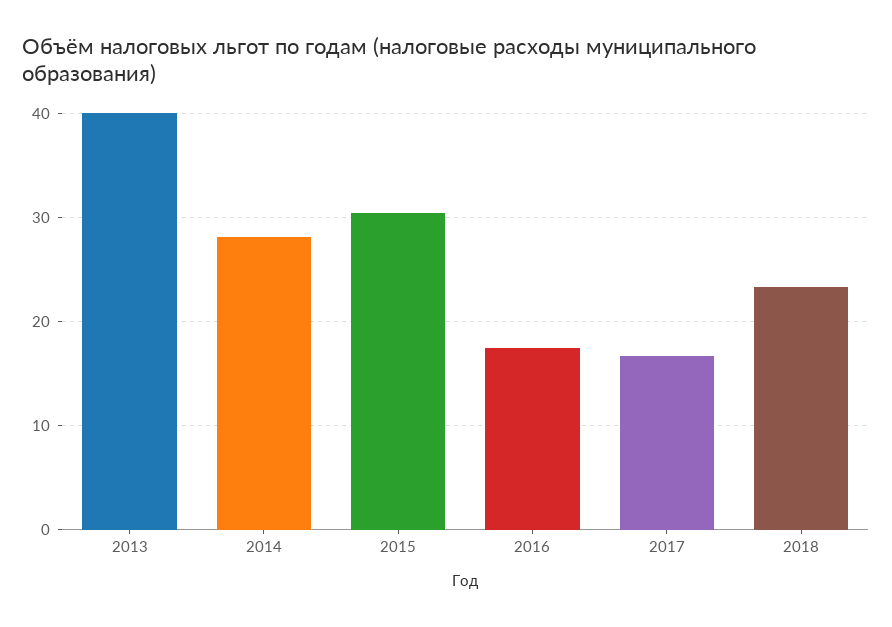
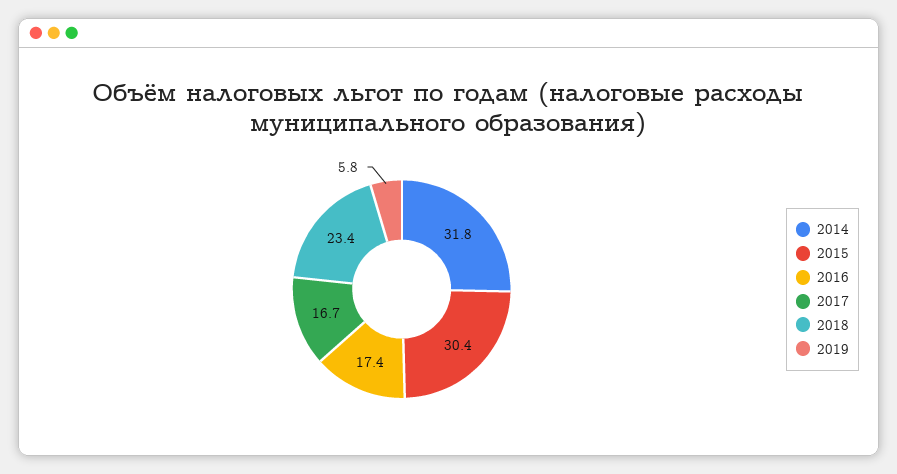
2013: 40 -> none
2014: 28 -> 31.8
2019: none -> 5.8

